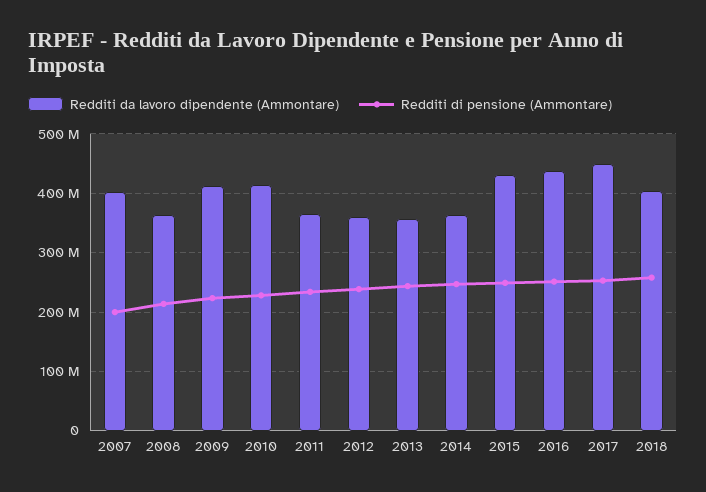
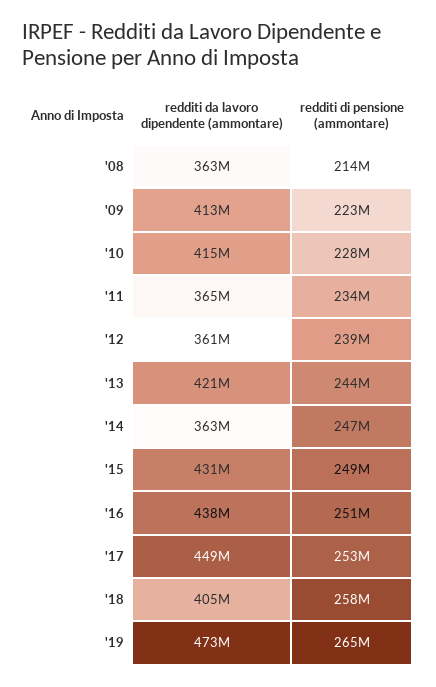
Redditi da lavoro dipendente (Ammontare), 2007: 400000000 -> none
Redditi di pensione (Ammontare), 2007: 200000000 -> none
Redditi da lavoro dipendente (Ammontare), 2013: 360000000 -> 421000000
Redditi da lavoro dipendente (Ammontare), '19: none -> 473000000
Redditi di pensione (Ammontare), '19: none -> 265000000

